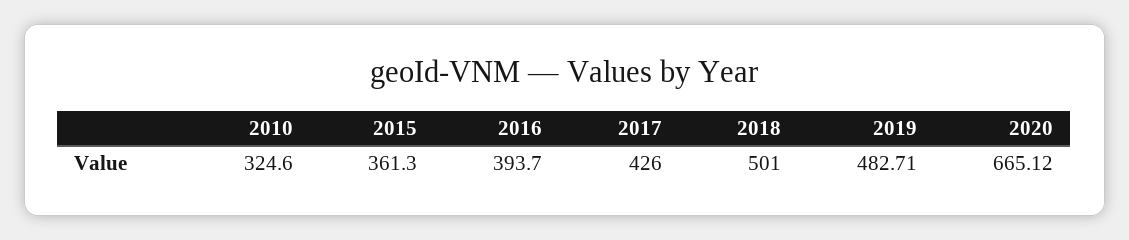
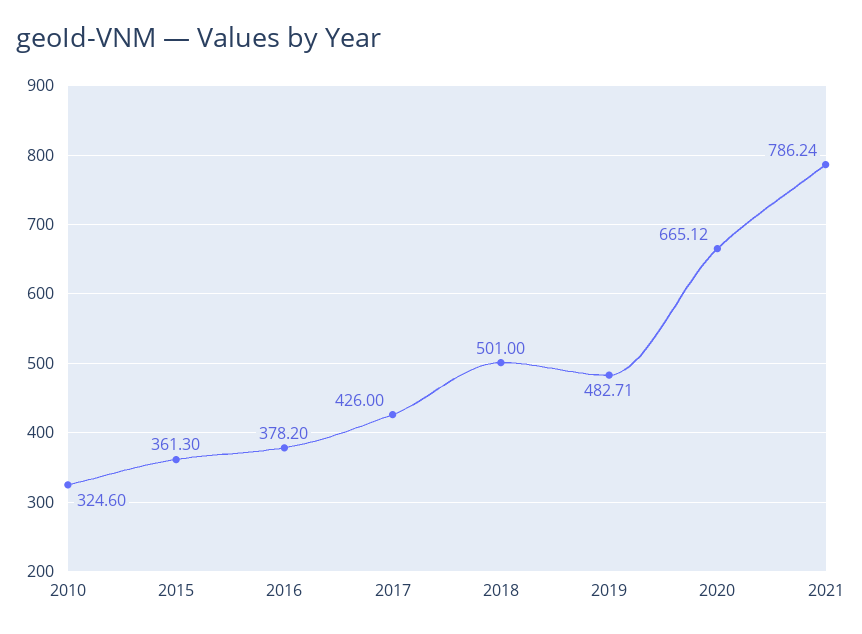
2016: 393.7 -> 378.2
2021: none -> 786.24

